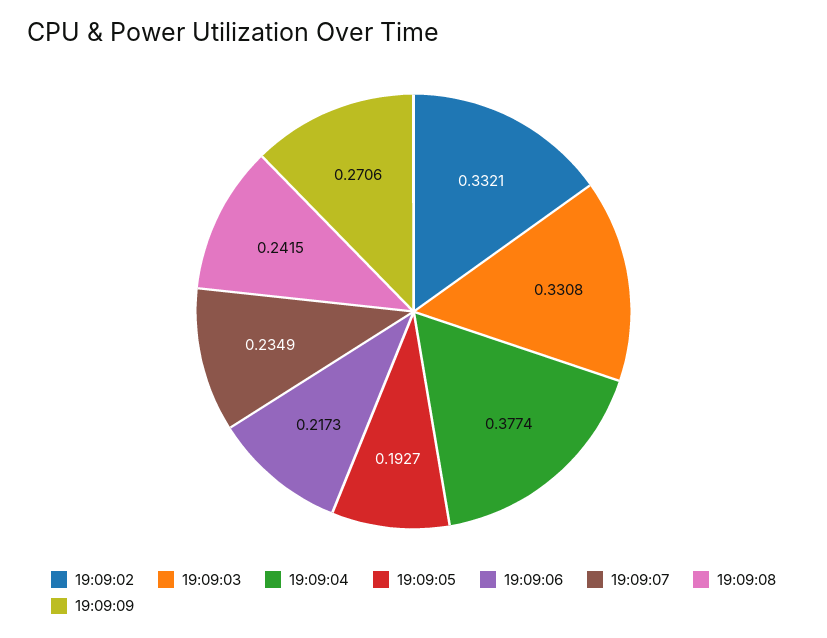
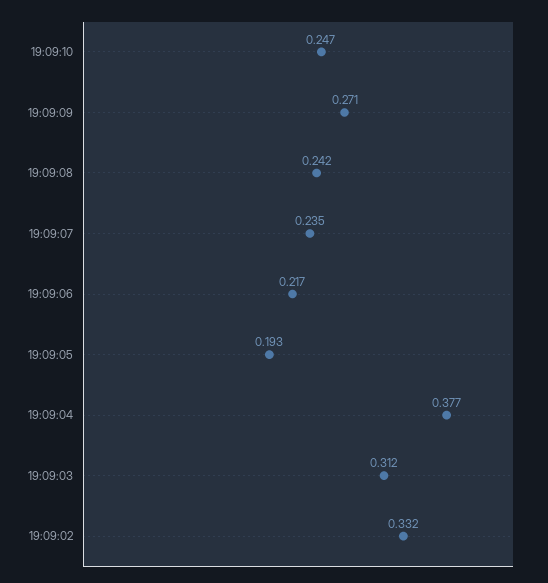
19:09:03: 0.3308 -> 0.312
19:09:10: none -> 0.247

